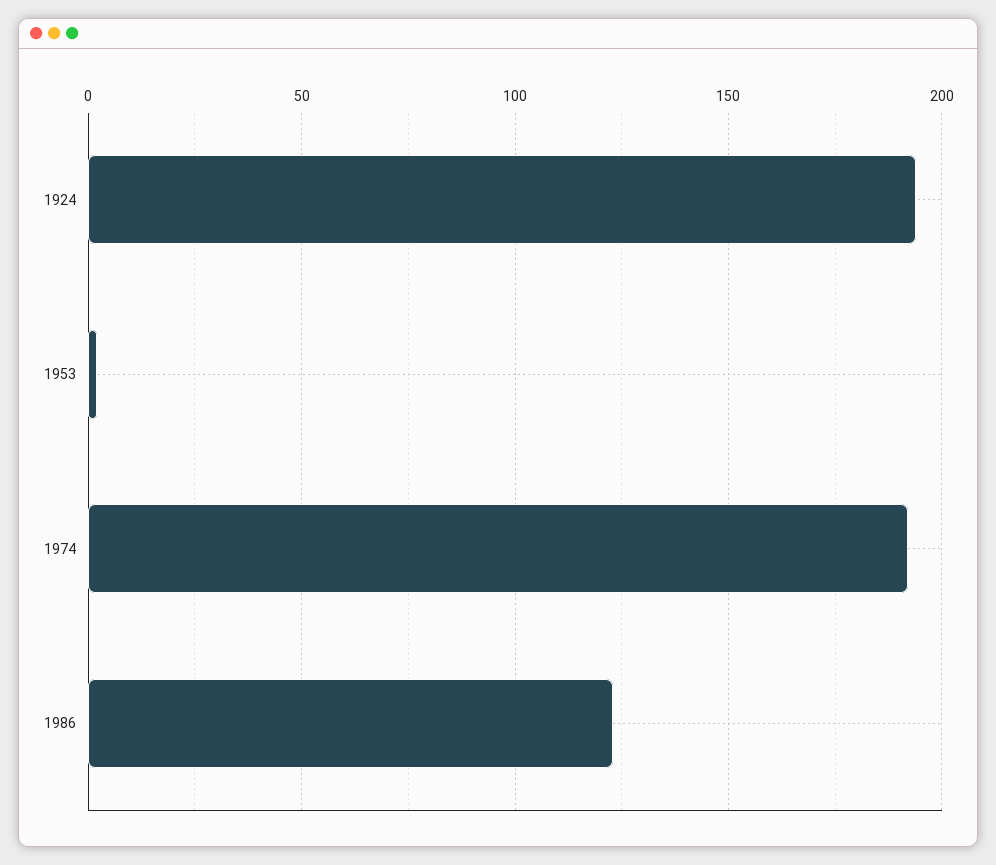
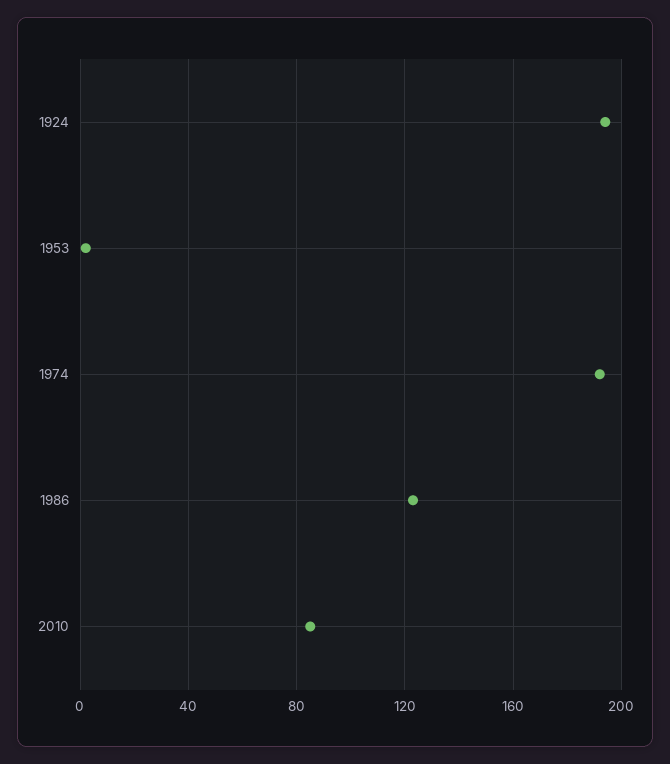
2010: none -> 85

